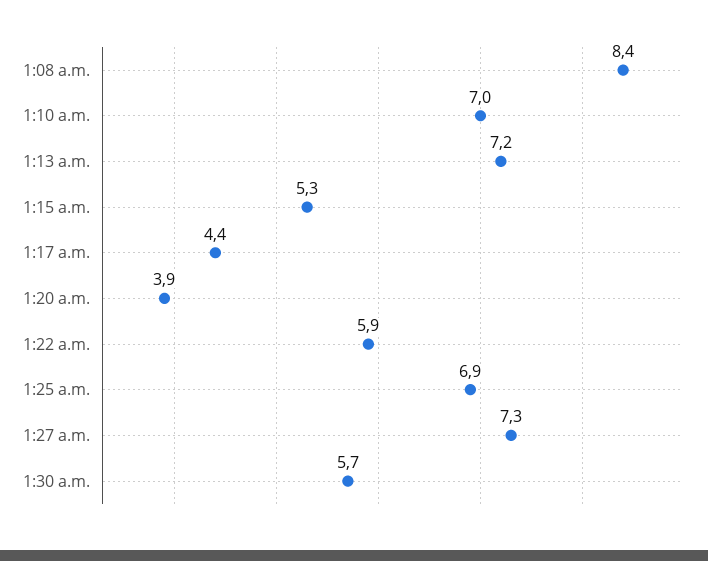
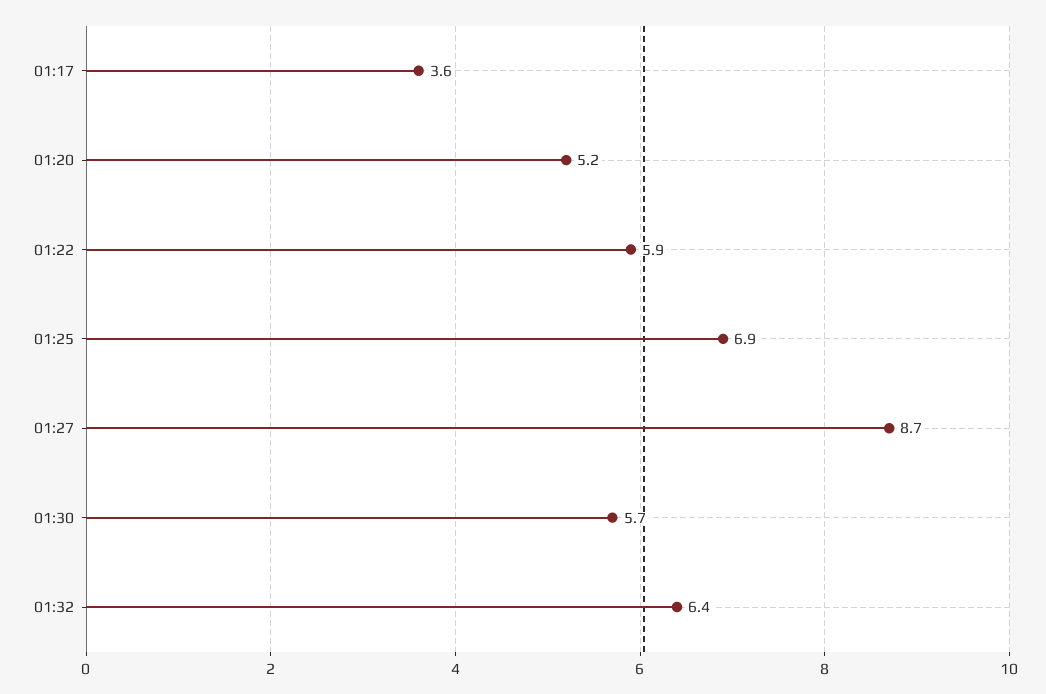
1:08 a.m.: 8.4 -> none
1:10 a.m.: 7 -> none
1:13 a.m.: 7.2 -> none
1:15 a.m.: 5.3 -> none
1:17 a.m.: 4.4 -> 3.6
1:20 a.m.: 3.9 -> 5.2
1:27 a.m.: 7.3 -> 8.7
01:32: none -> 6.4

